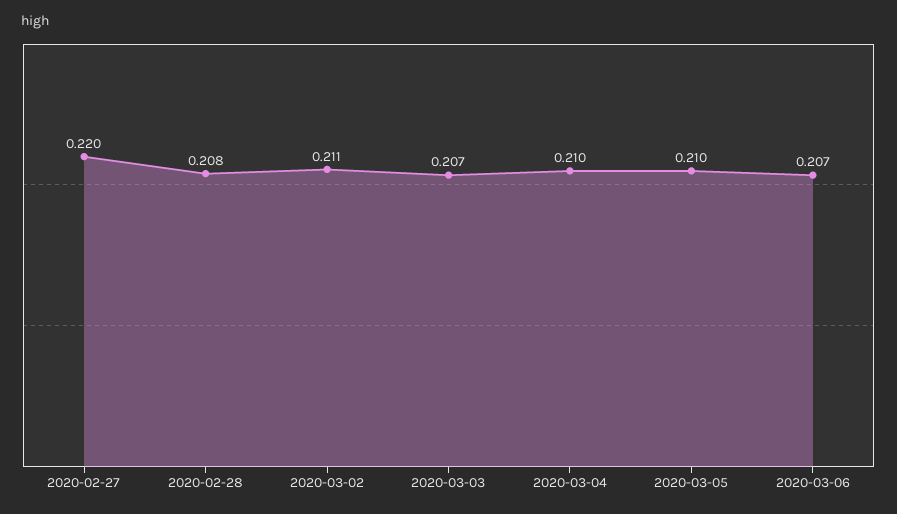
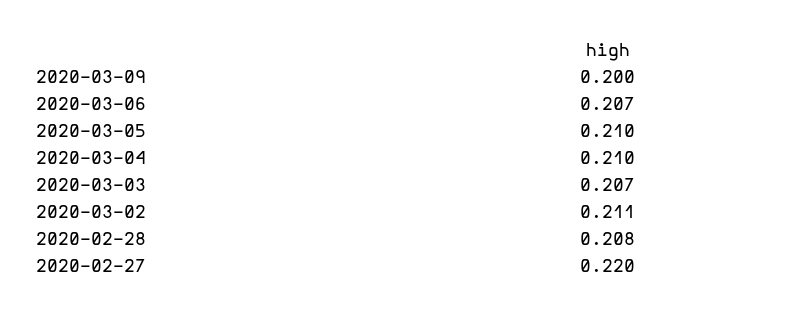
2020-03-09: none -> 0.2

